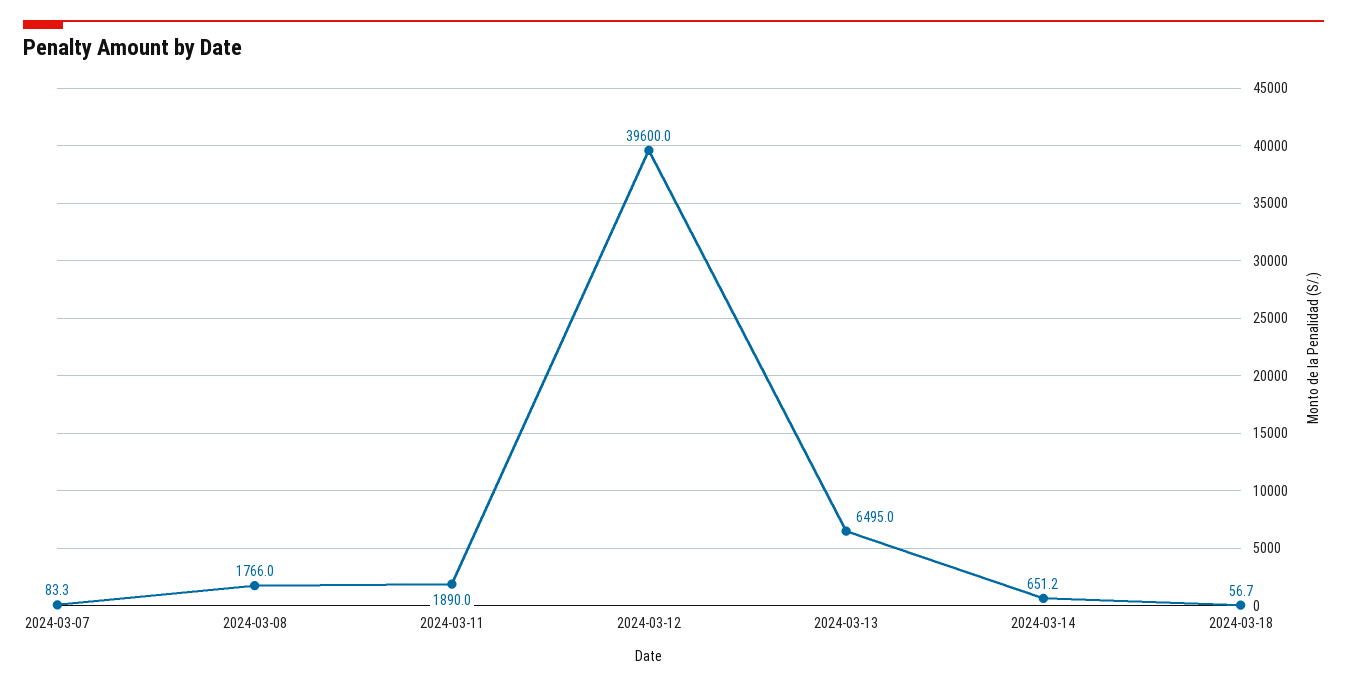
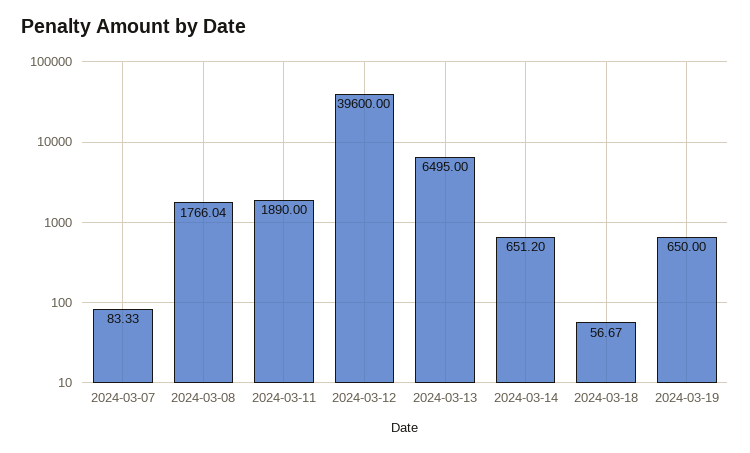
2024-03-19: none -> 650

